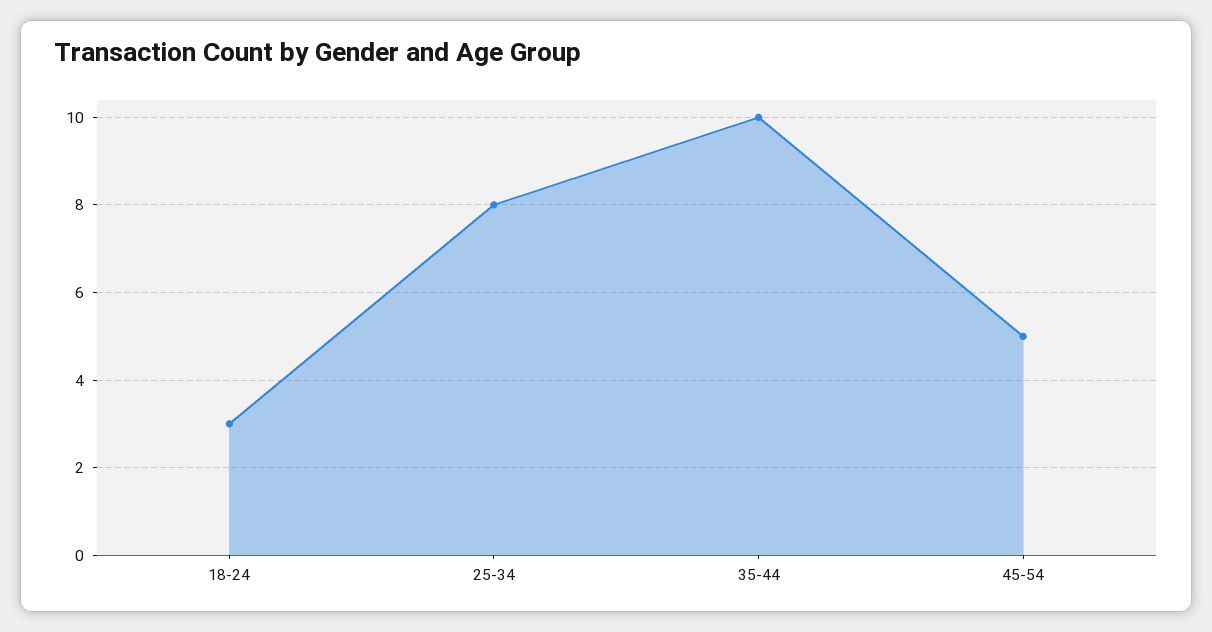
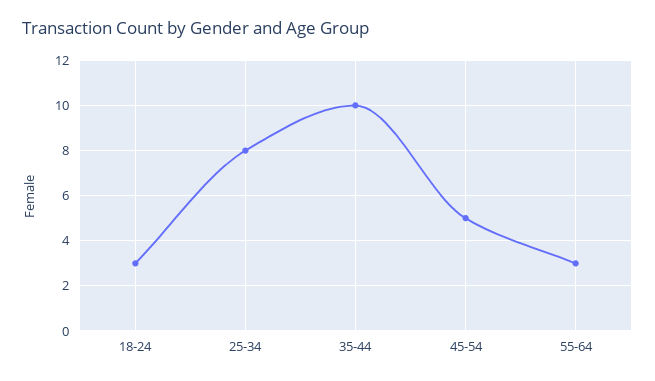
55-64: none -> 3

